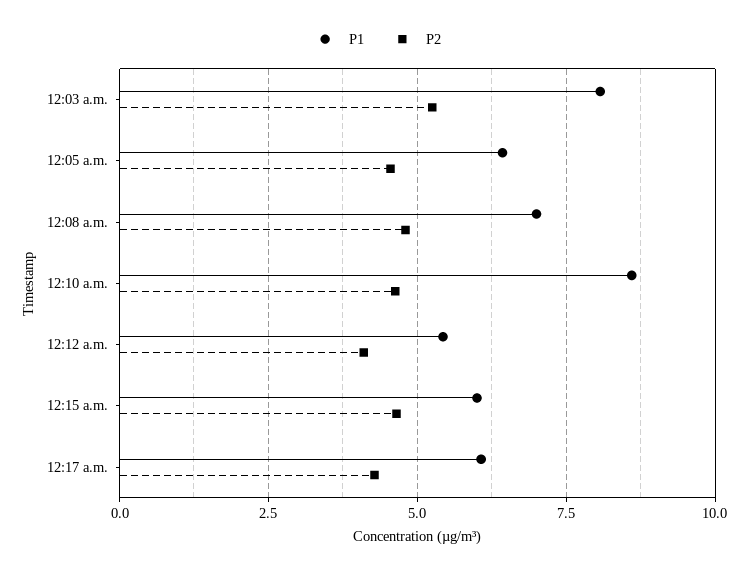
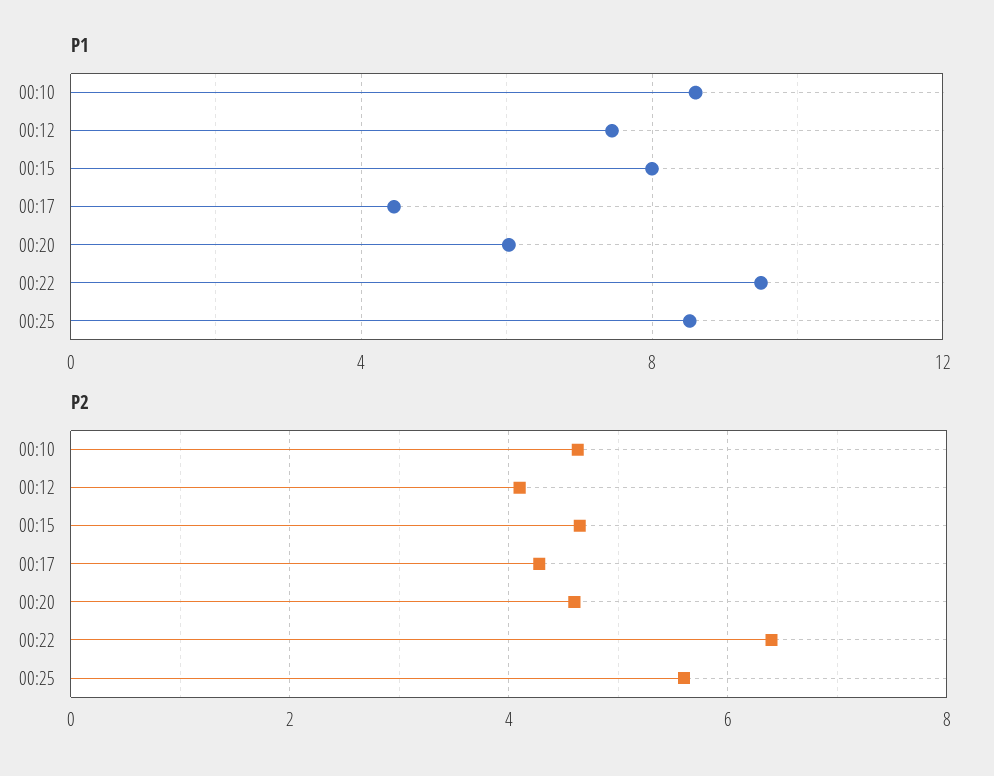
P1, 12:03 a.m.: 8 -> none
P2, 12:03 a.m.: 5.25 -> none
P1, 12:05 a.m.: 6.5 -> none
P2, 12:05 a.m.: 4.5 -> none
P1, 12:08 a.m.: 7 -> none
P2, 12:08 a.m.: 4.75 -> none
P1, 12:12 a.m.: 5.5 -> 7.5
P1, 12:15 a.m.: 6 -> 8
P1, 12:17 a.m.: 6 -> 4.5
P1, 00:20: none -> 6
P1, 00:22: none -> 9.5
P1, 00:25: none -> 8.5
P2, 00:20: none -> 4.6
P2, 00:22: none -> 6.4
P2, 00:25: none -> 5.6

